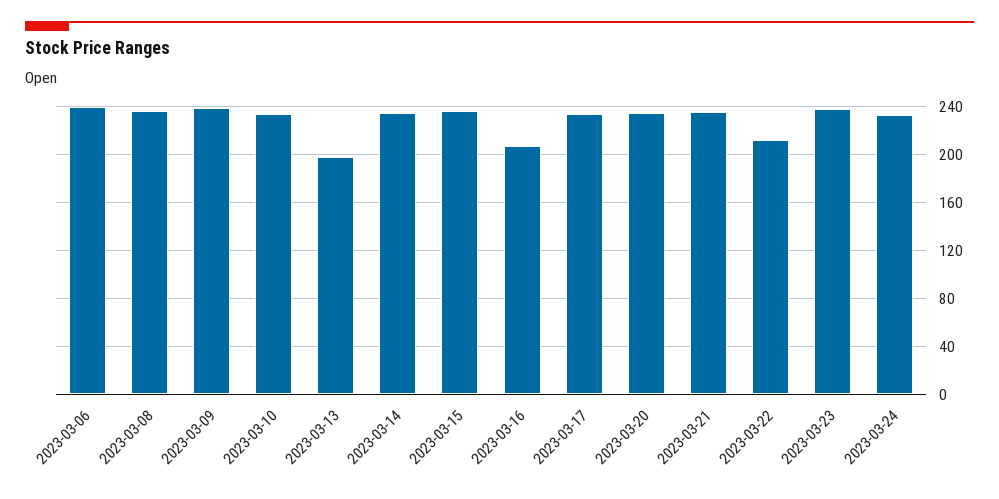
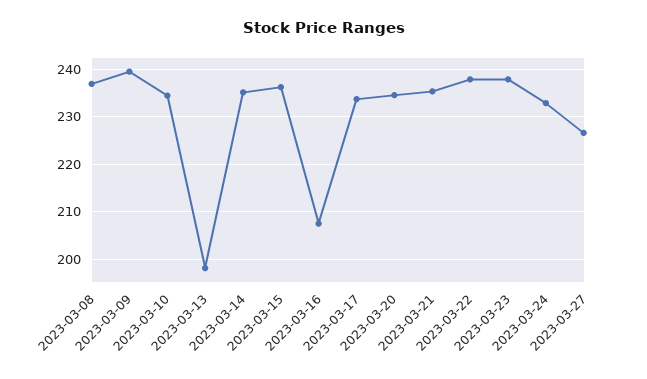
2023-03-06: 240 -> none
2023-03-22: 210 -> 238
2023-03-27: none -> 226

